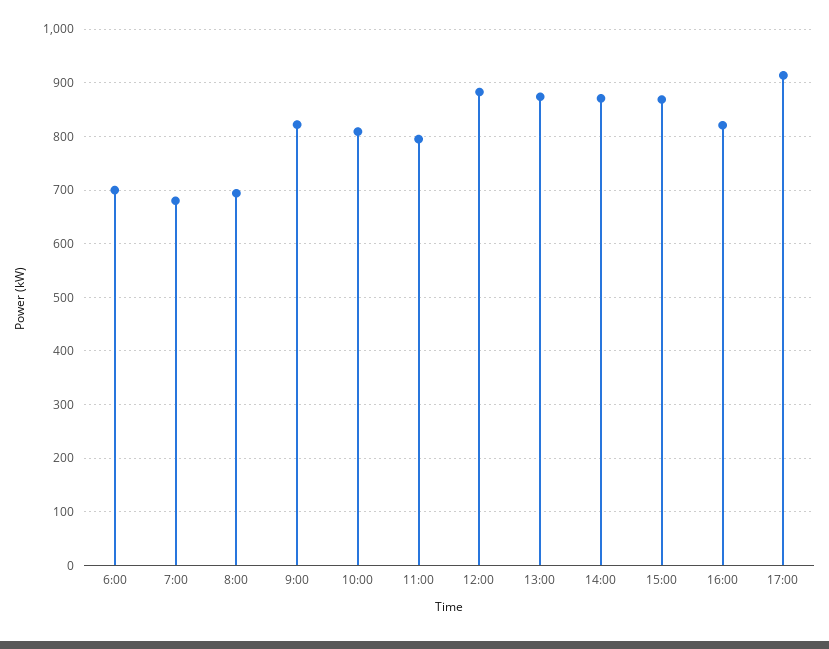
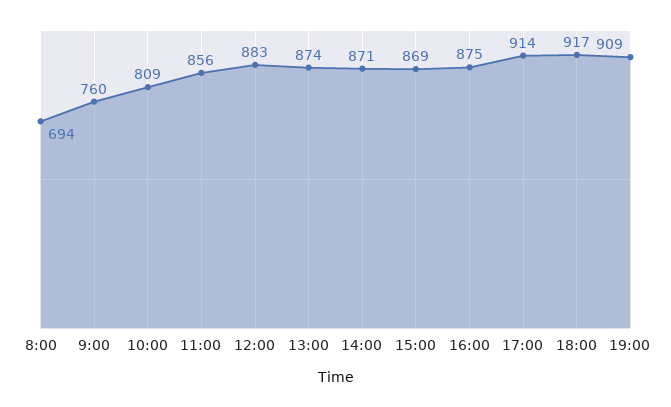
6:00: 700 -> none
7:00: 680 -> none
9:00: 820 -> 760
11:00: 800 -> 856
16:00: 820 -> 875
18:00: none -> 917
19:00: none -> 909

